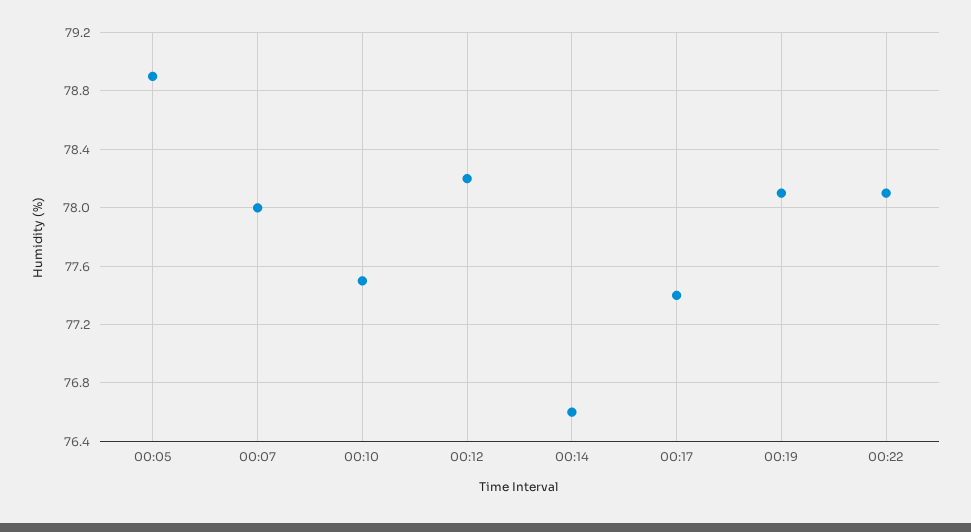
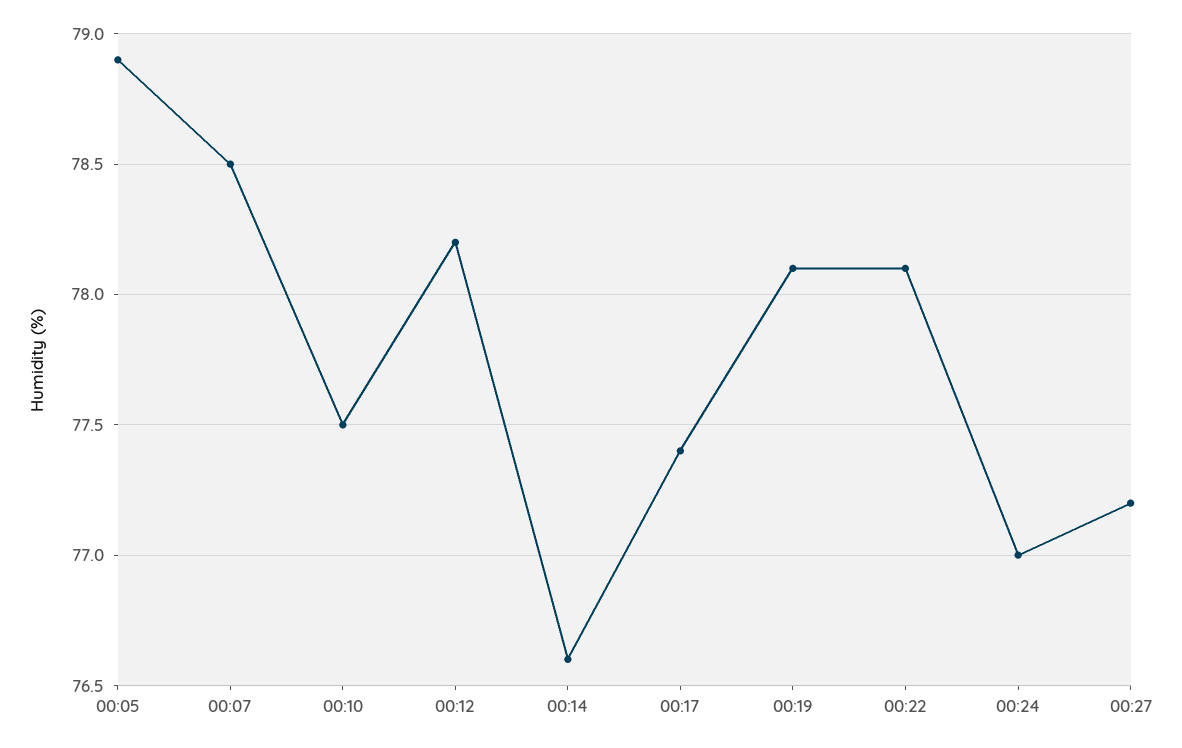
00:07: 78 -> 78.5
00:24: none -> 77
00:27: none -> 77.2

